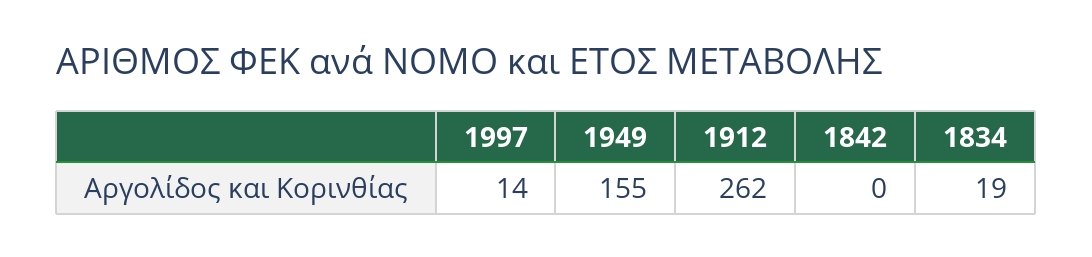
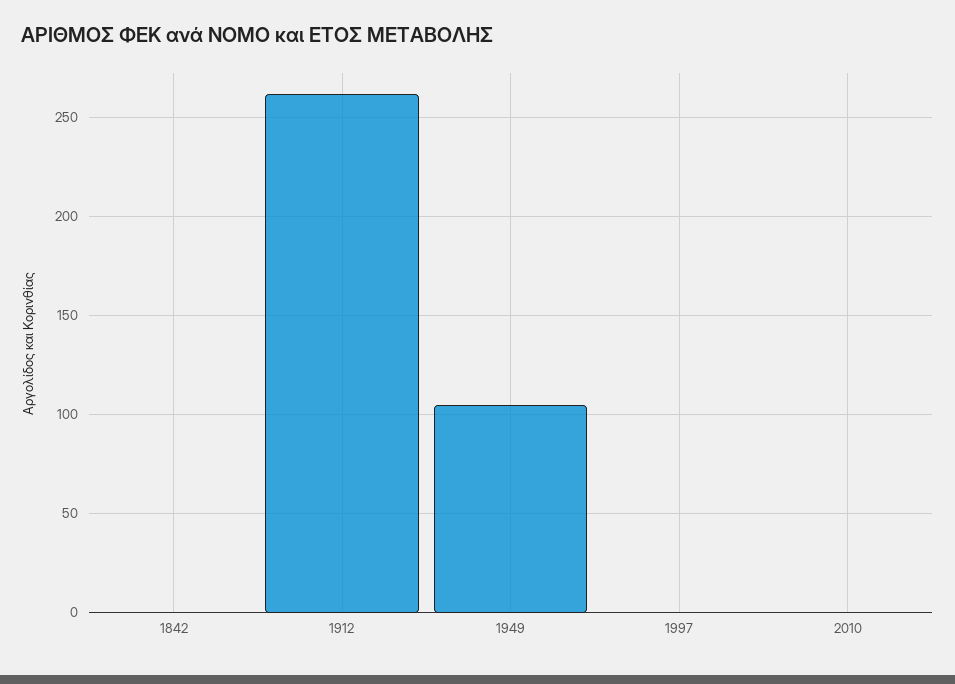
1997: 14 -> 0
1949: 155 -> 105
1834: 19 -> none
2010: none -> 0

